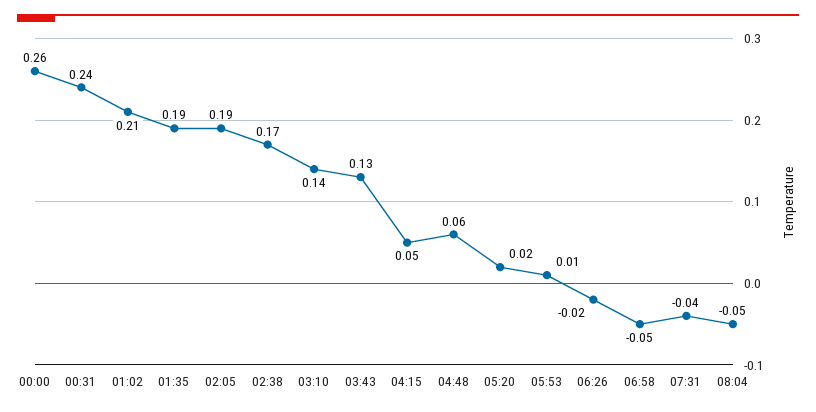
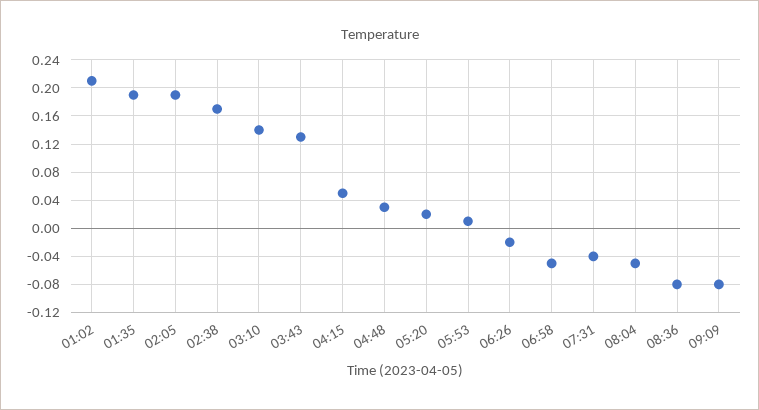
00:00: 0.26 -> none
00:31: 0.24 -> none
04:48: 0.06 -> 0.03
08:36: none -> -0.08
09:09: none -> -0.08

